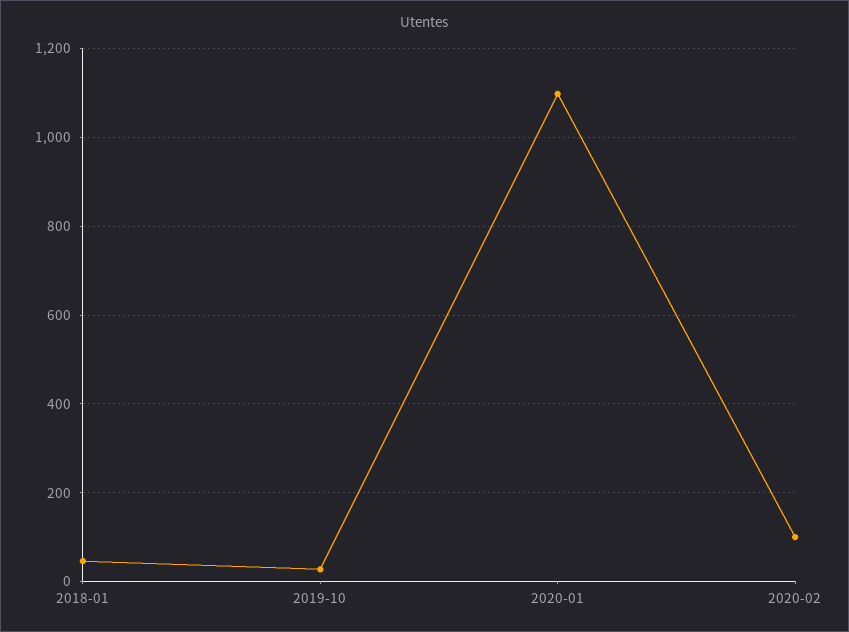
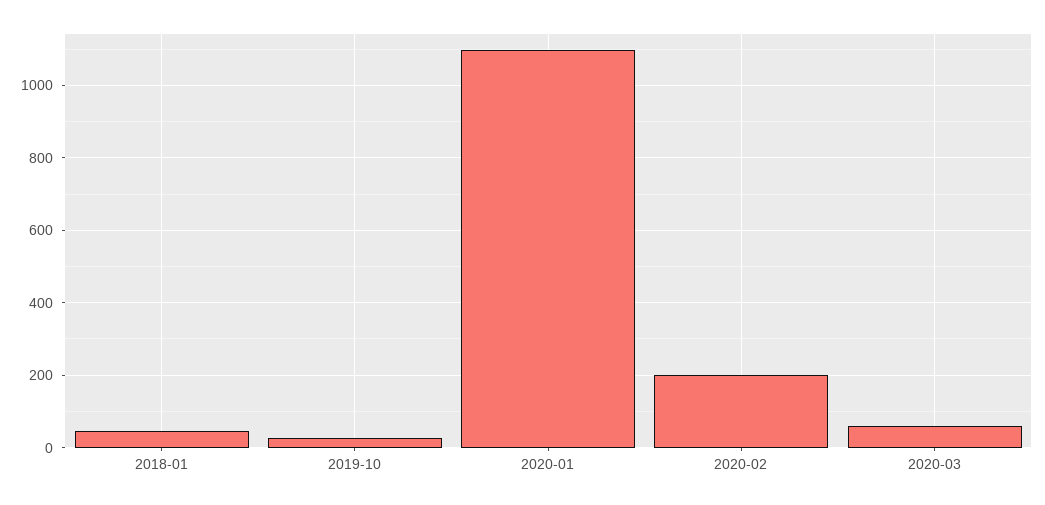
2020-02: 100 -> 200
2020-03: none -> 60

